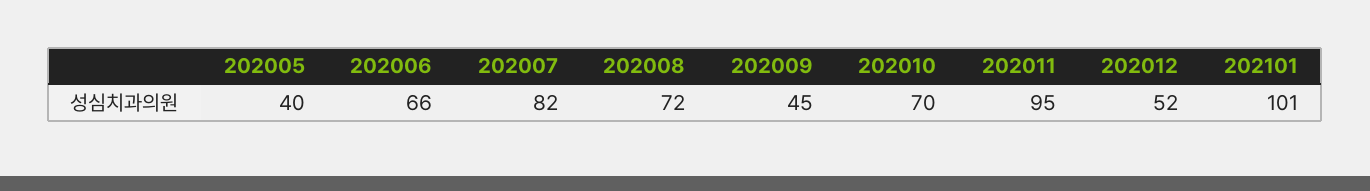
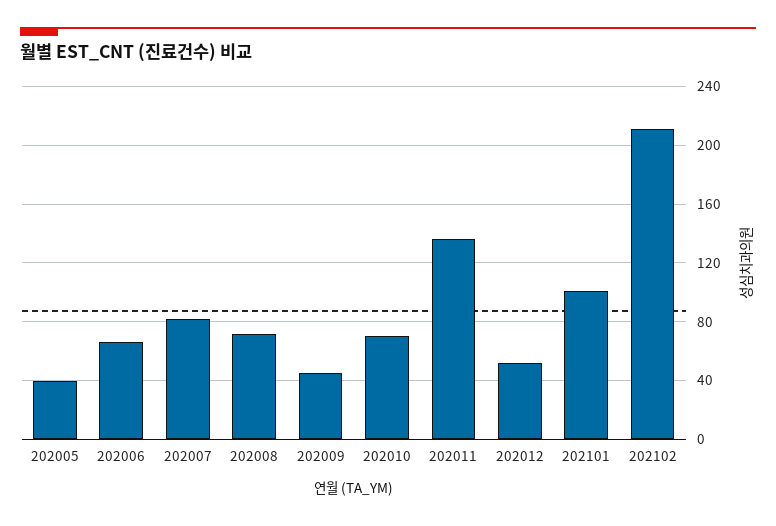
202011: 95 -> 135
202102: none -> 210

